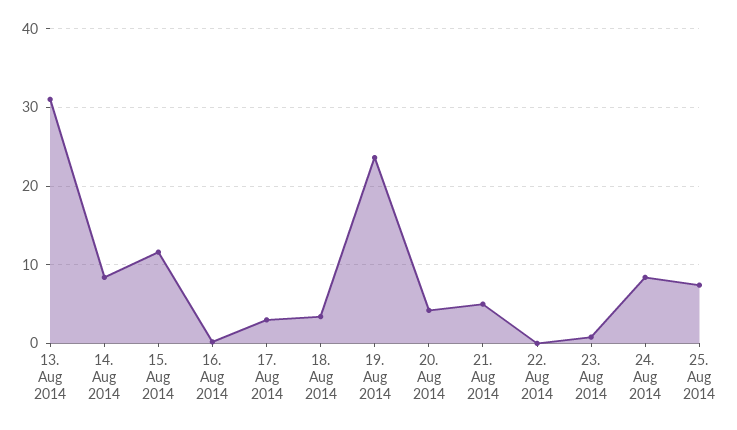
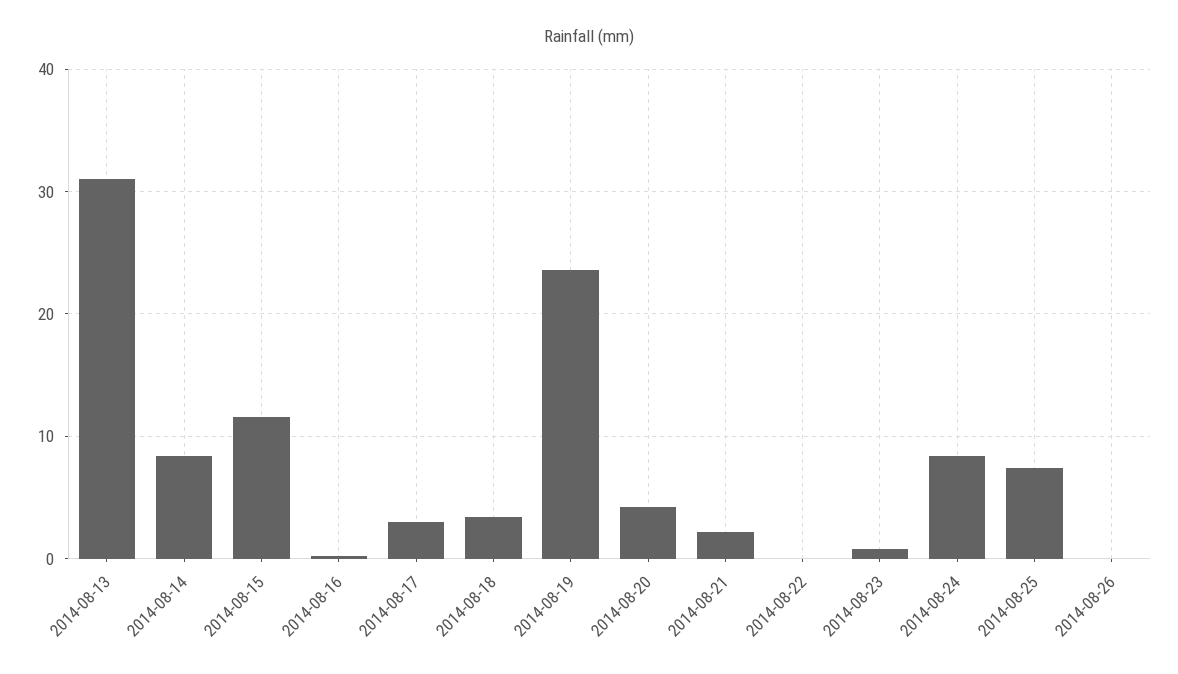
21. Aug 2014: 5 -> 2
2014-08-26: none -> 0

